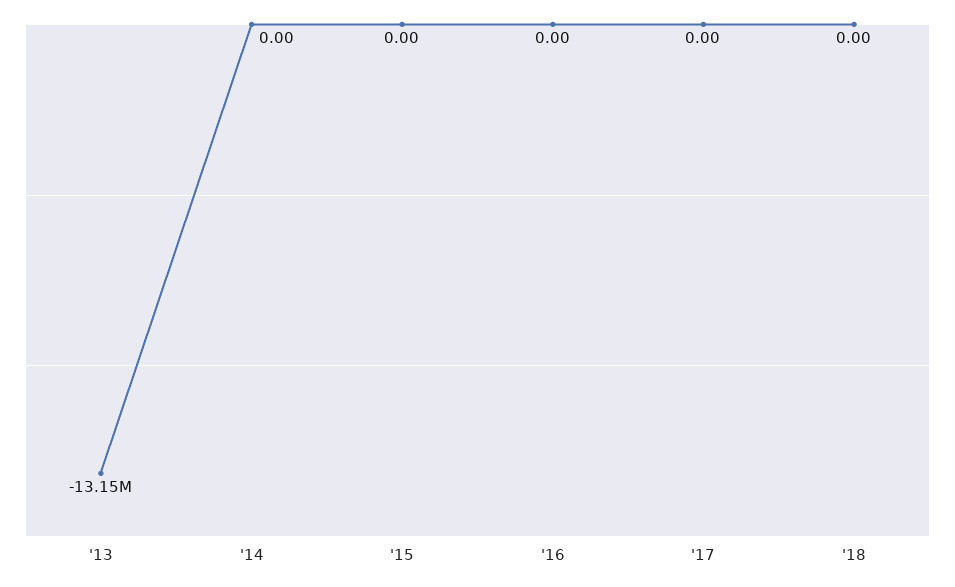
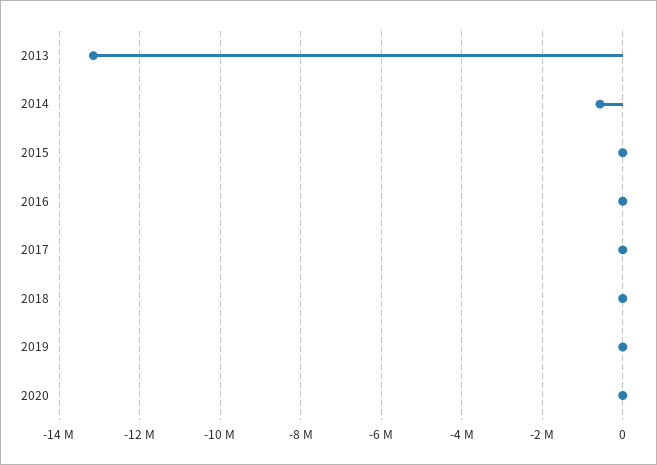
'14: 0 -> -600000
2019: none -> 0
2020: none -> 0

